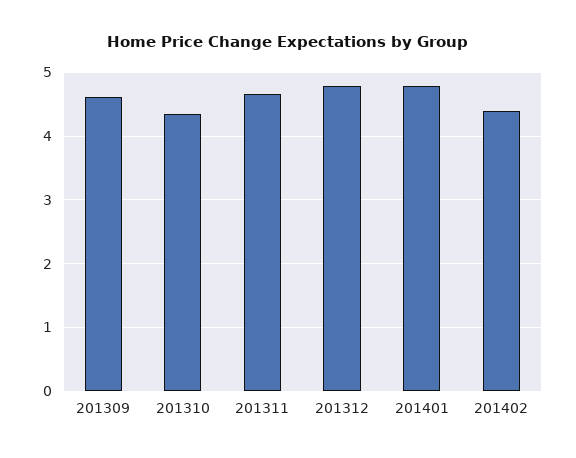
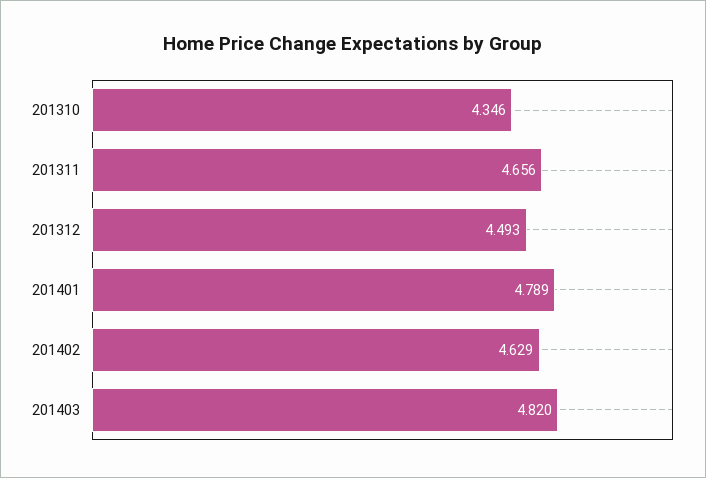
201309: 4.6 -> none
201312: 4.8 -> 4.493
201402: 4.4 -> 4.629
201403: none -> 4.82

